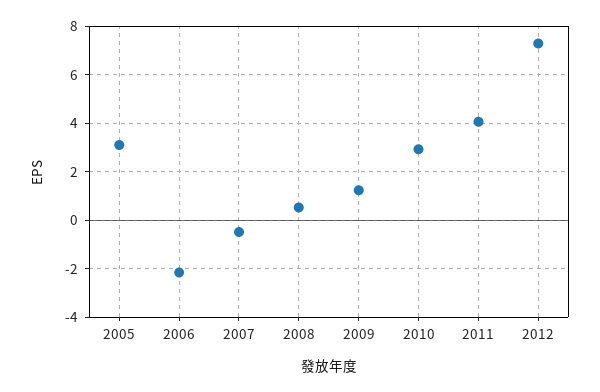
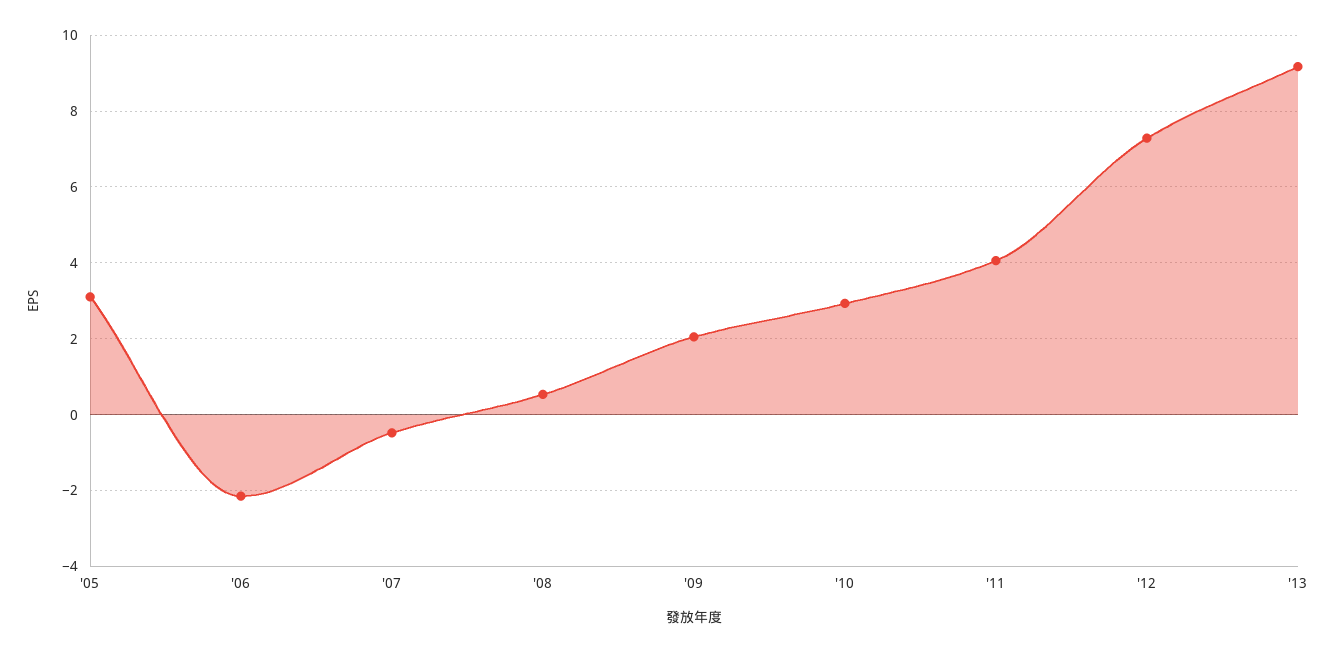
2009: 1.25 -> 2
'13: none -> 9.2

